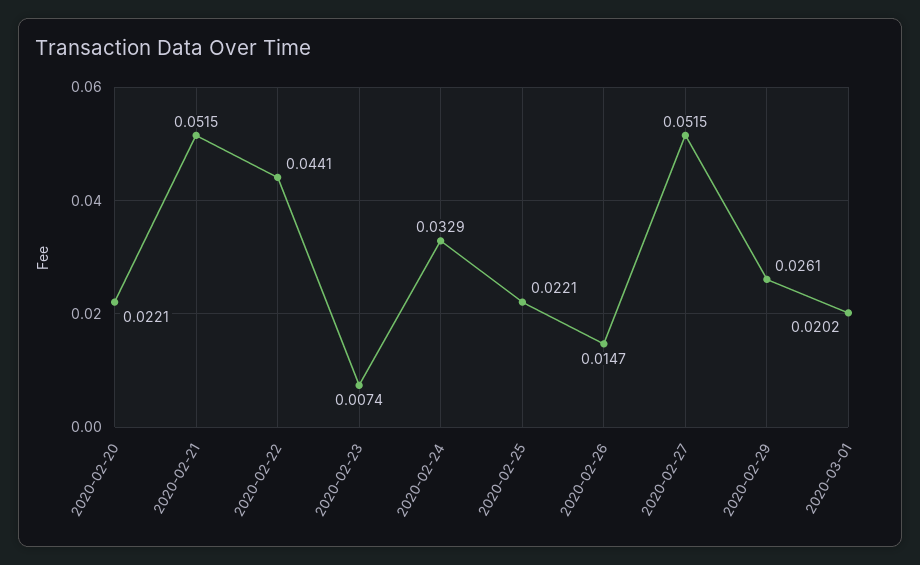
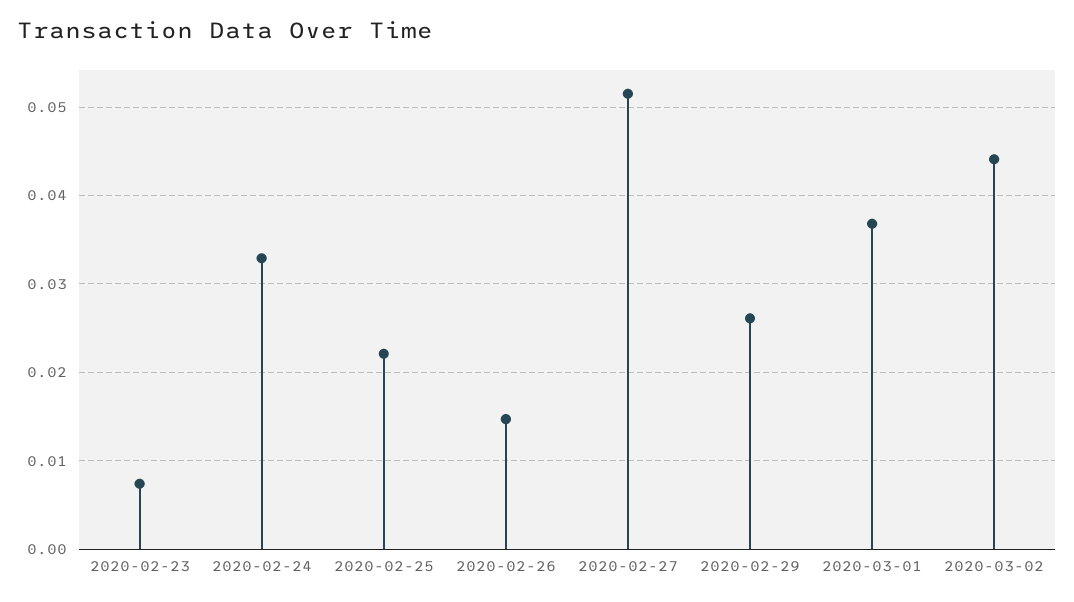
2020-02-20: 0.0221 -> none
2020-02-21: 0.0515 -> none
2020-02-22: 0.0441 -> none
2020-03-01: 0.0202 -> 0.037
2020-03-02: none -> 0.044

